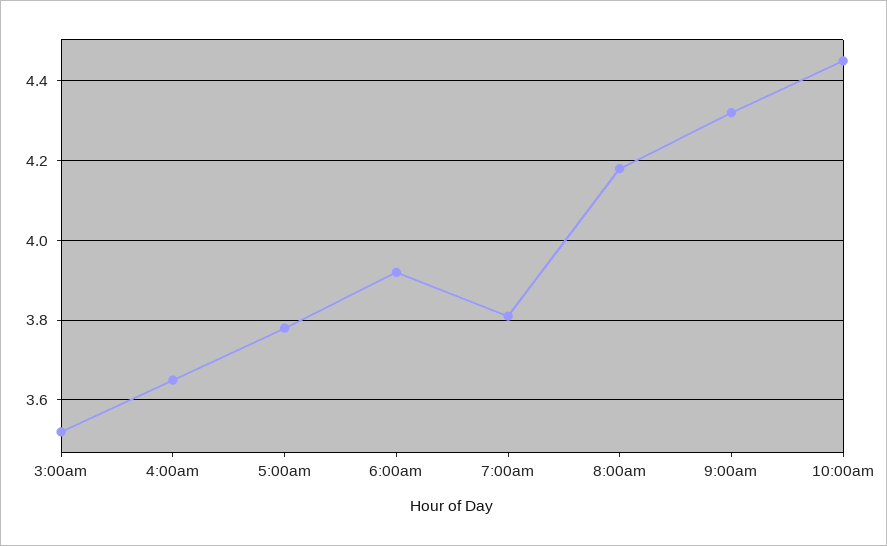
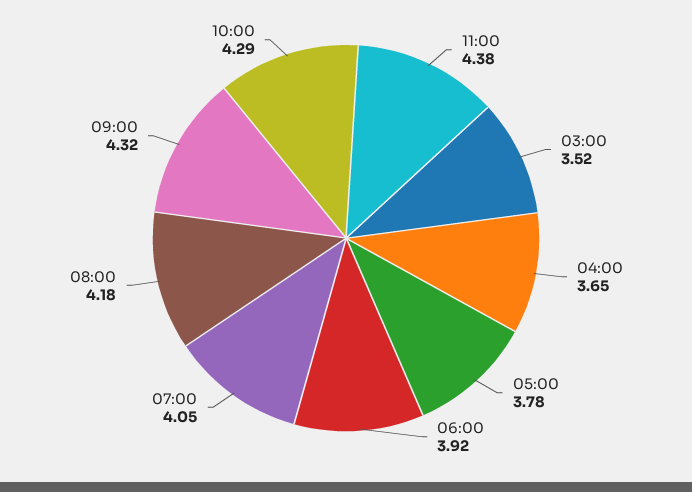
7:00am: 3.8 -> 4.05
10:00am: 4.45 -> 4.29
11:00: none -> 4.38

